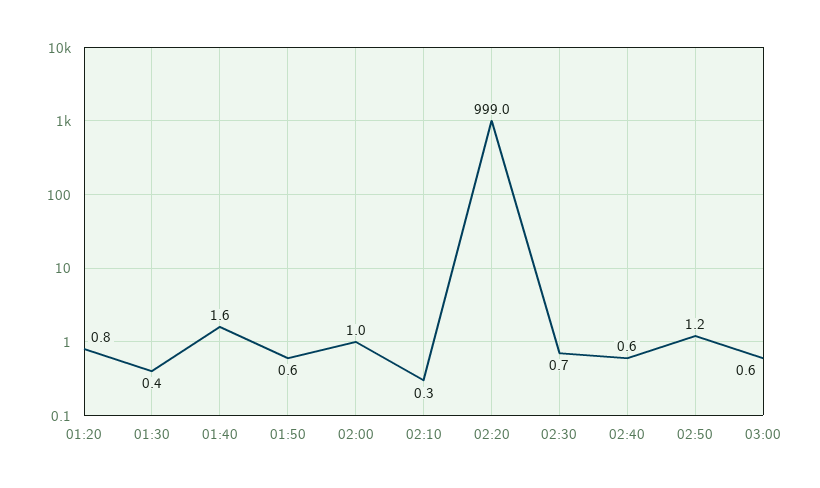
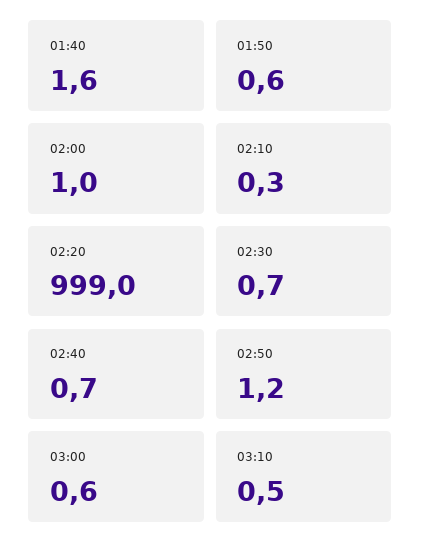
01:20: 0.8 -> none
01:30: 0.4 -> none
02:40: 0.6 -> 0.7
03:10: none -> 0.5

